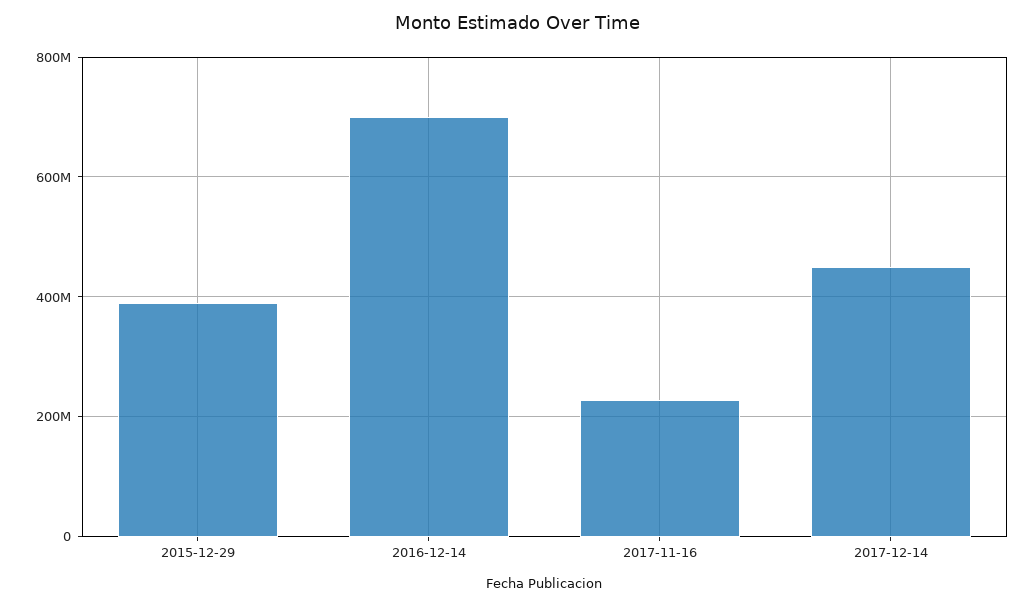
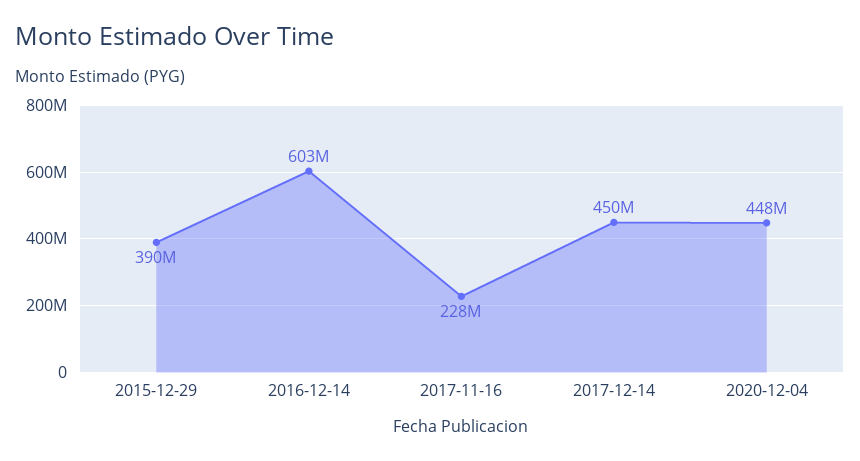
2016-12-14: 700000000 -> 603000000
2020-12-04: none -> 448000000

